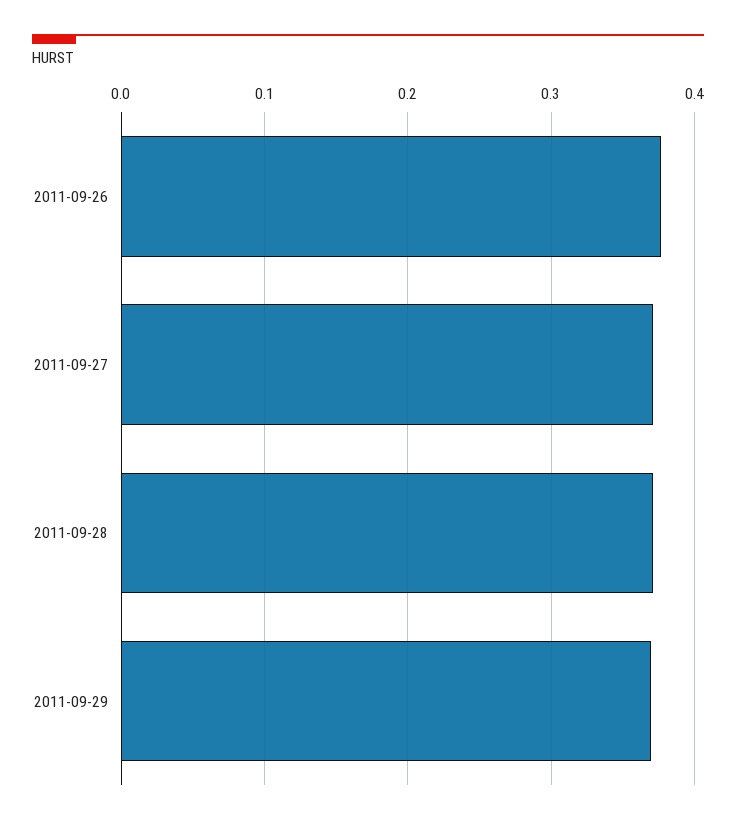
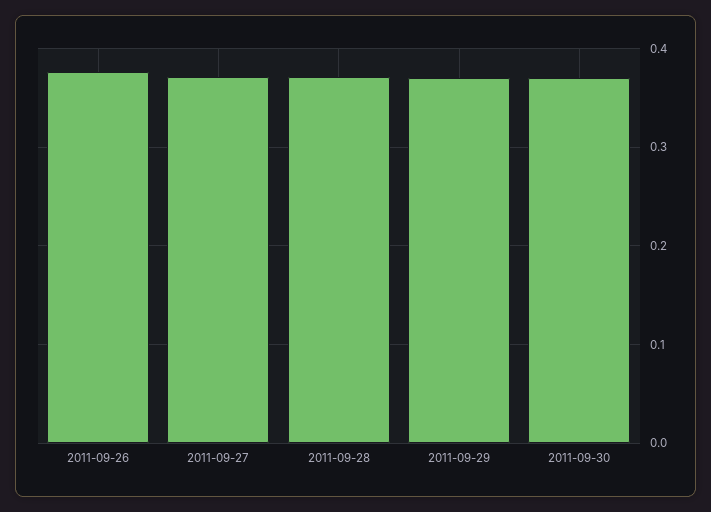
2011-09-30: none -> 0.37

